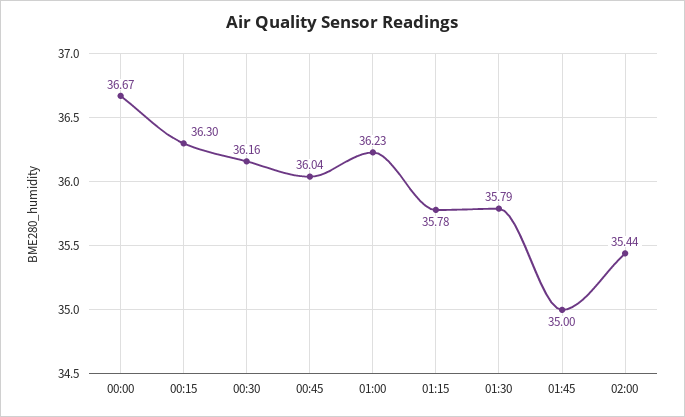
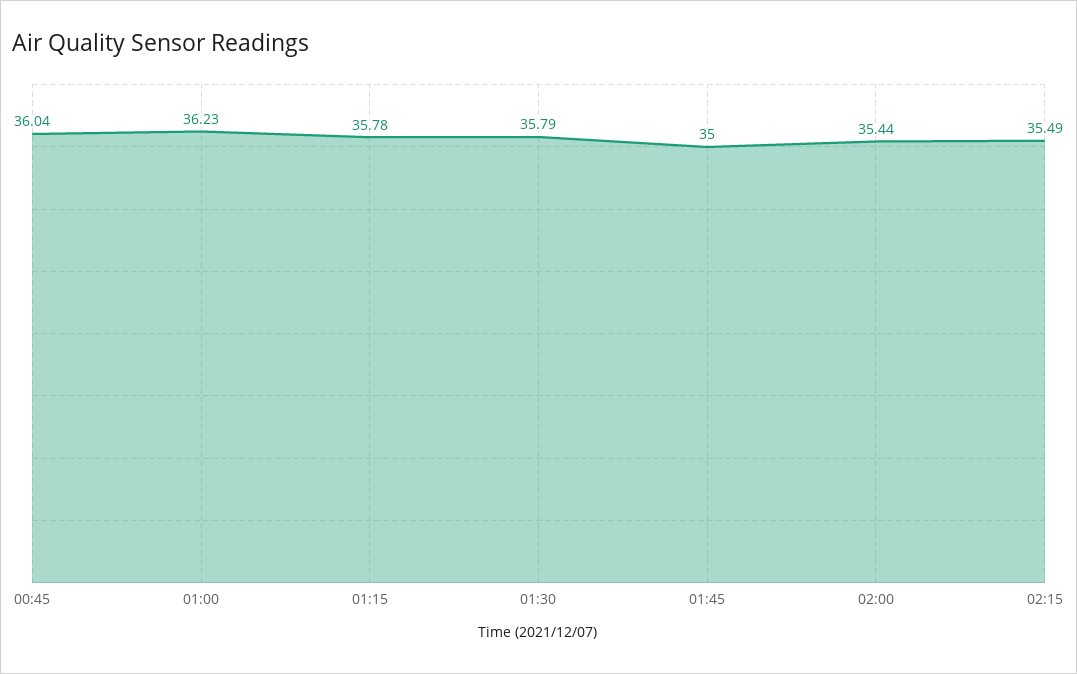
00:00: 36.67 -> none
00:15: 36.3 -> none
00:30: 36.16 -> none
02:15: none -> 35.49

